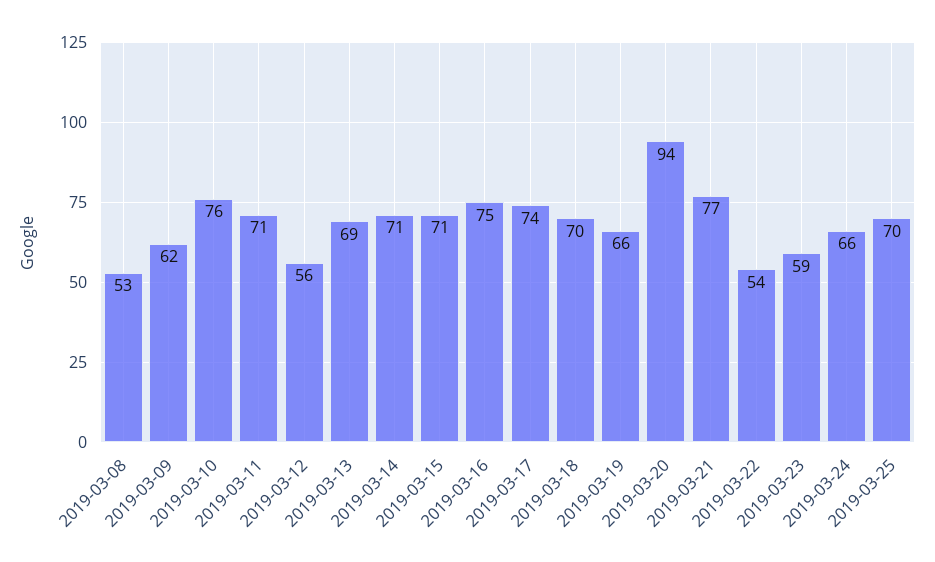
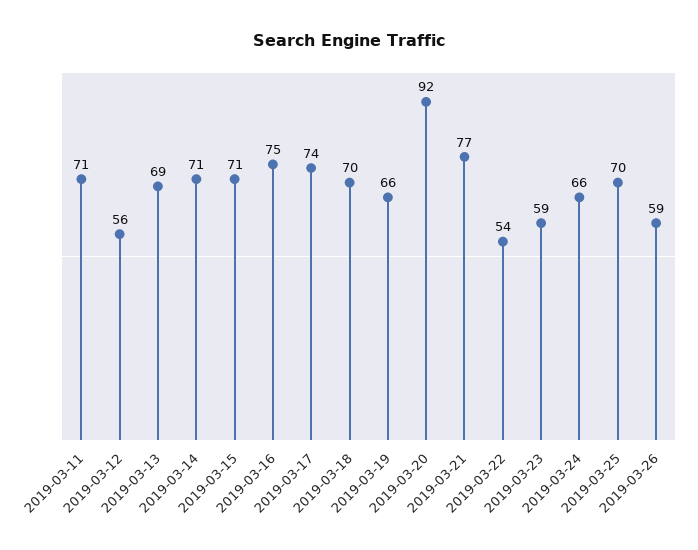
2019-03-08: 53 -> none
2019-03-09: 62 -> none
2019-03-10: 76 -> none
2019-03-20: 94 -> 92
2019-03-26: none -> 59

